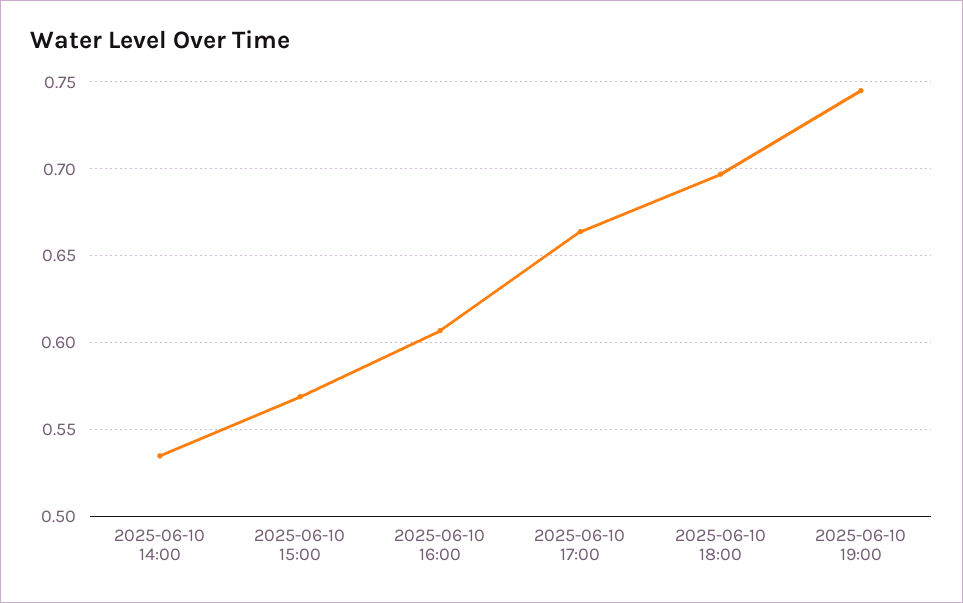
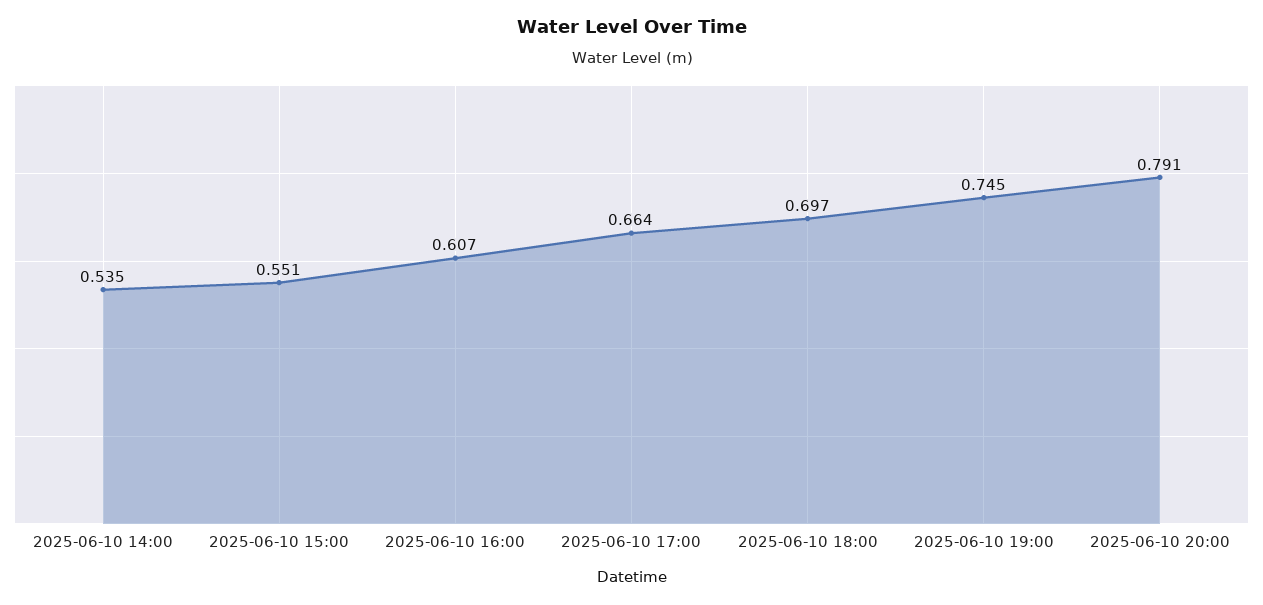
2025-06-10 15:00: 0.57 -> 0.551
2025-06-10 20:00: none -> 0.791

